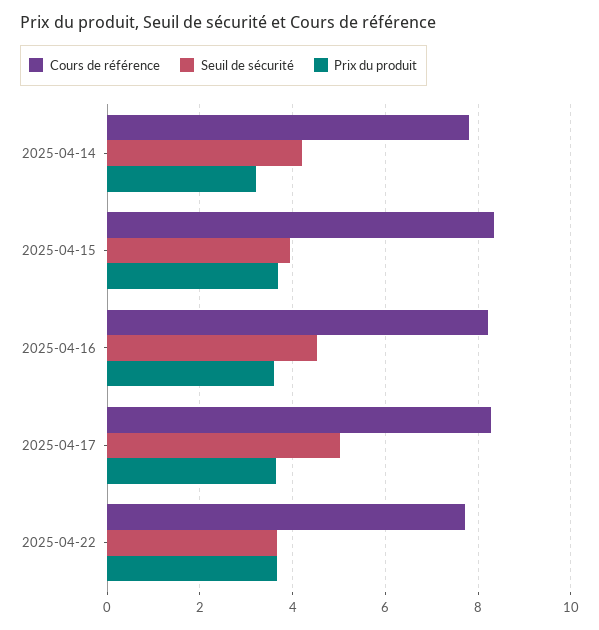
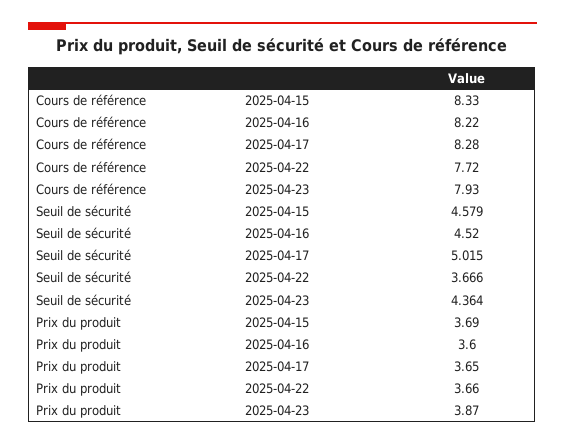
Cours de référence, 2025-04-14: 7.8 -> none
Seuil de sécurité, 2025-04-14: 4.2 -> none
Prix du produit, 2025-04-14: 3.2 -> none
Seuil de sécurité, 2025-04-15: 4 -> 4.579
Cours de référence, 2025-04-23: none -> 7.93
Seuil de sécurité, 2025-04-23: none -> 4.364
Prix du produit, 2025-04-23: none -> 3.87

